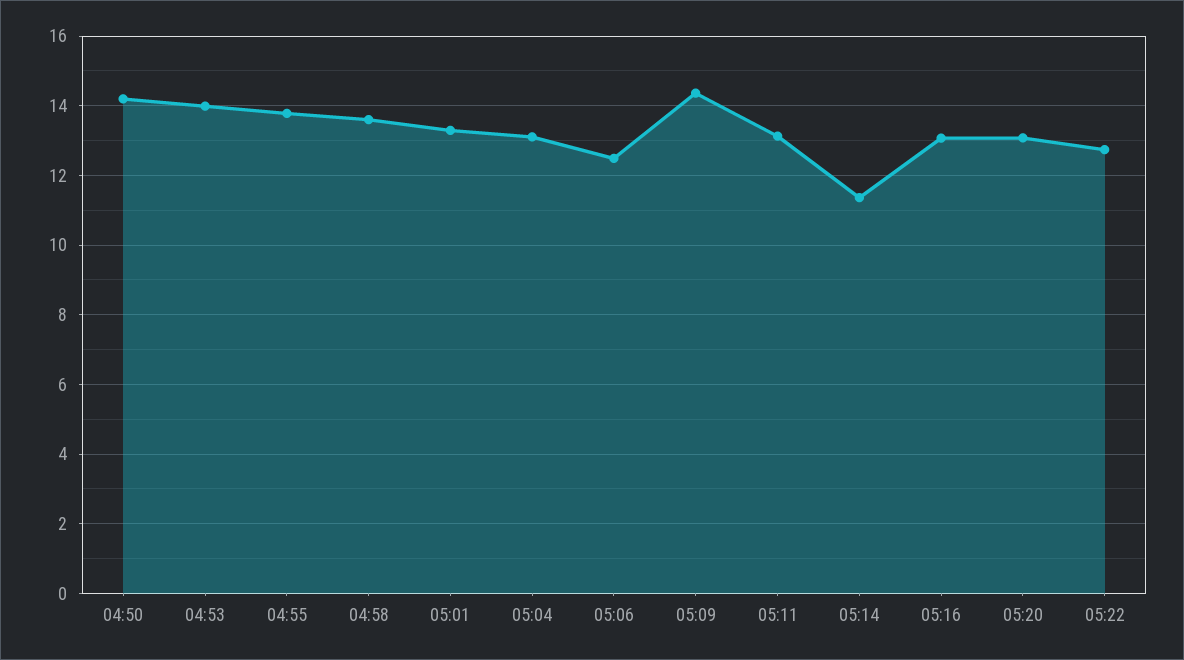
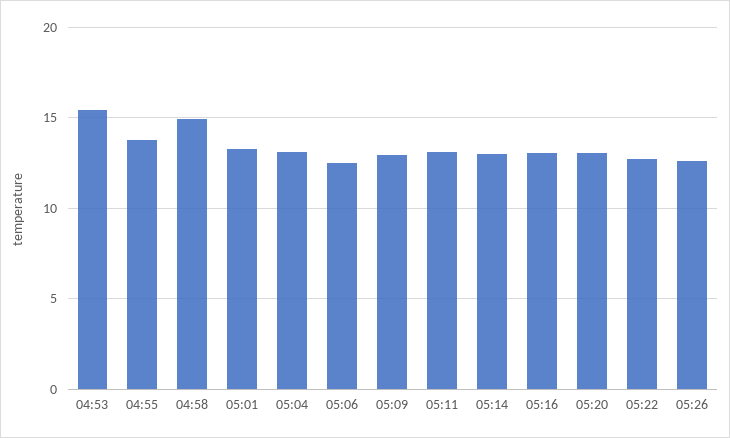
04:50: 14.2 -> none
04:53: 14 -> 15.5
04:58: 13.6 -> 15
05:09: 14.4 -> 13
05:14: 11.4 -> 13
05:26: none -> 12.5

